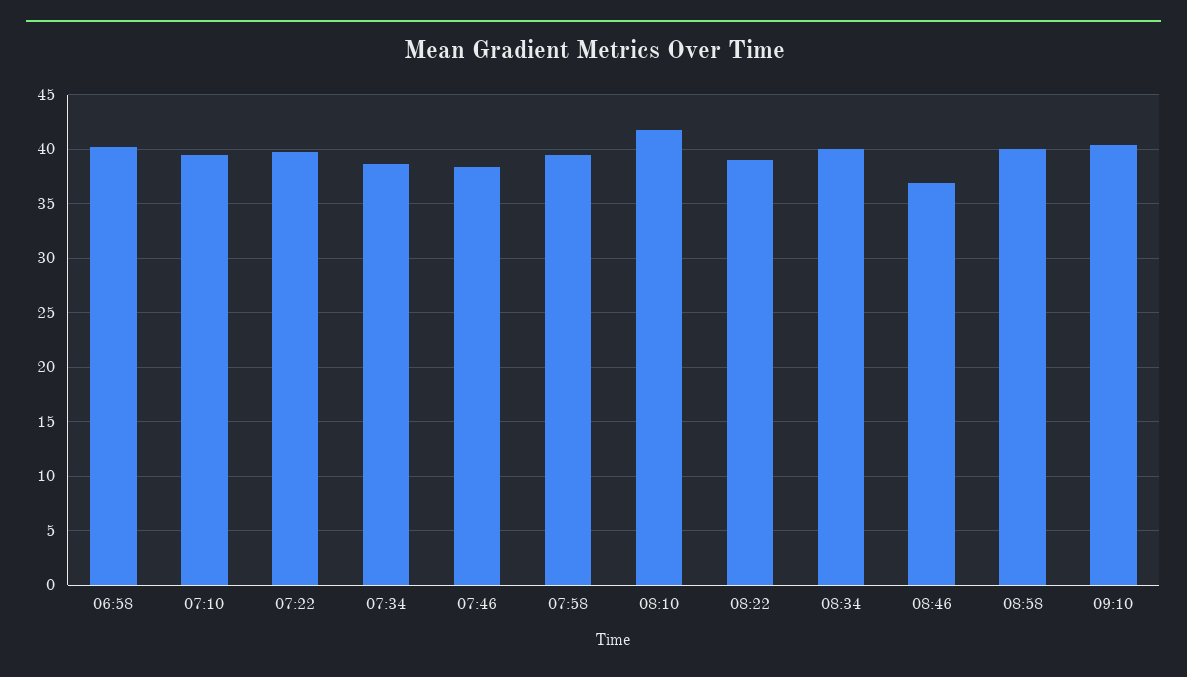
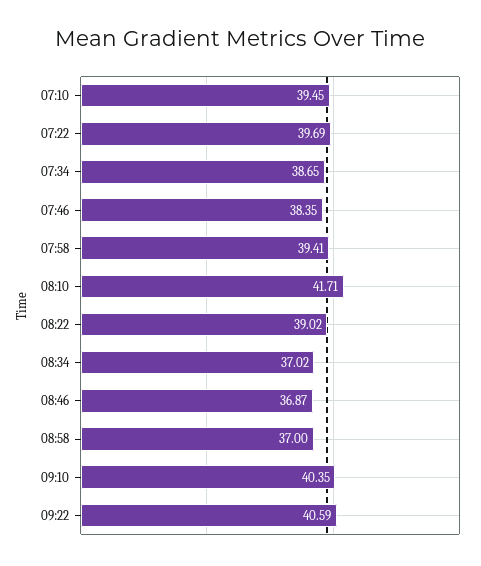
06:58: 40 -> none
08:34: 40 -> 37.02
08:58: 40 -> 37
09:22: none -> 40.59

